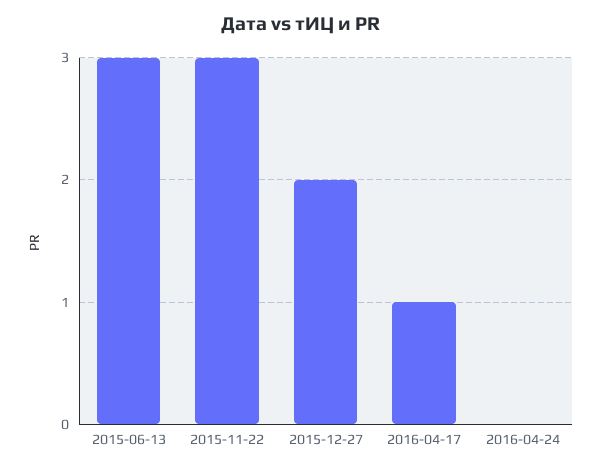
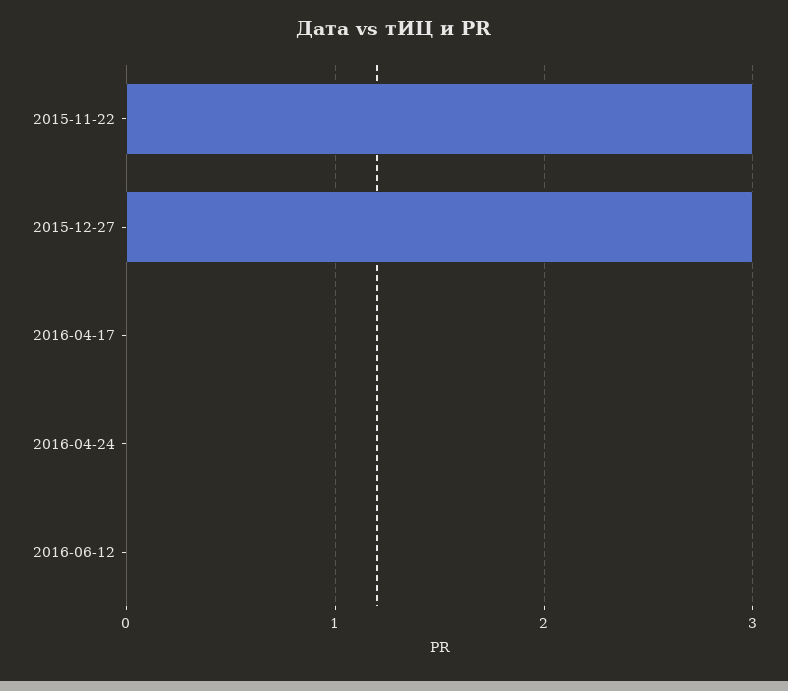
2015-06-13: 3 -> none
2015-12-27: 2 -> 3
2016-04-17: 1 -> 0
2016-06-12: none -> 0

